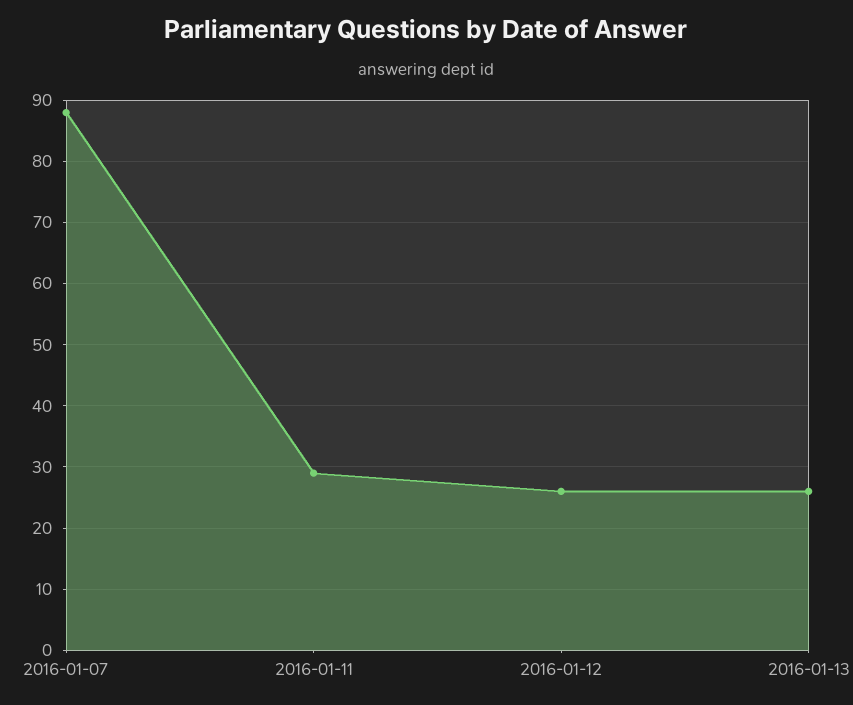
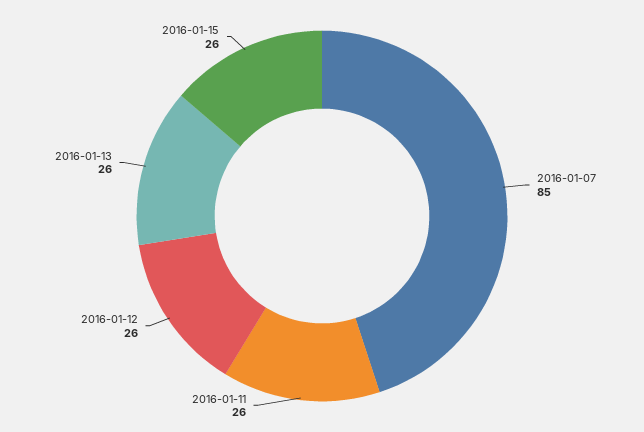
2016-01-07: 88 -> 85
2016-01-11: 29 -> 26
2016-01-15: none -> 26

